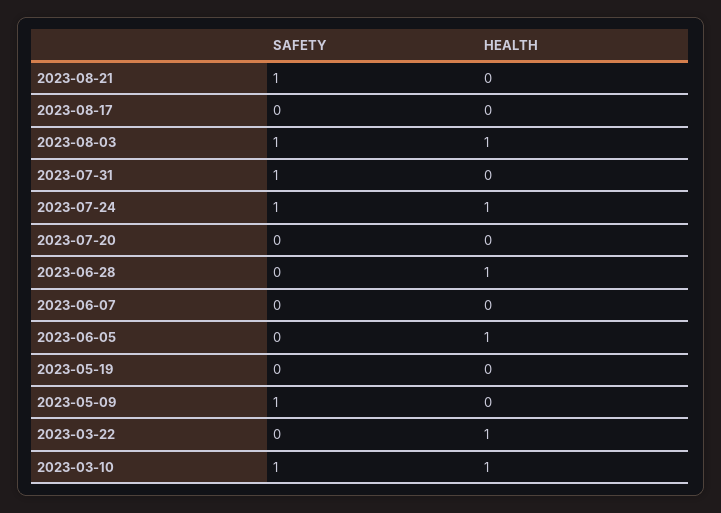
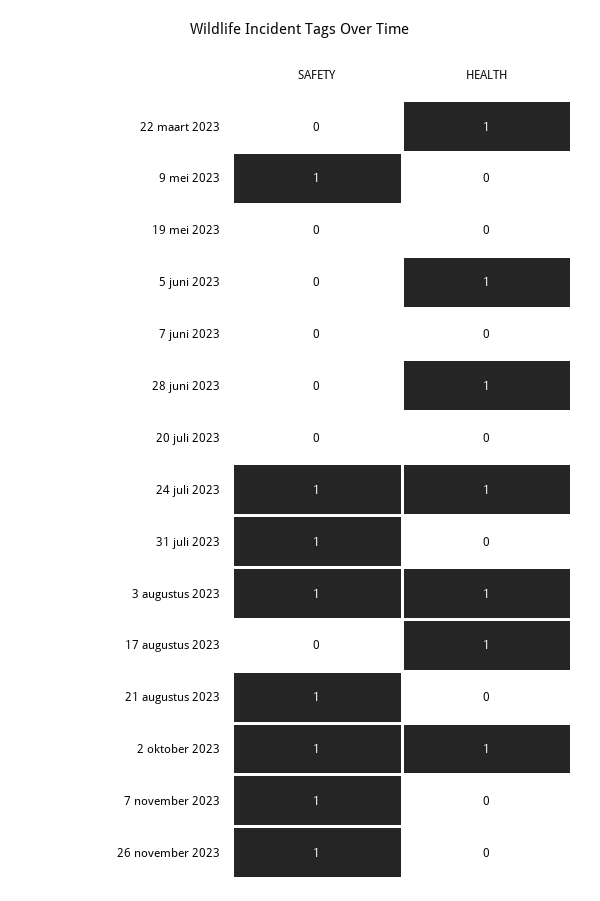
HEALTH, 2023-08-17: 0 -> 1
SAFETY, 2023-03-10: 1 -> none
HEALTH, 2023-03-10: 1 -> none
SAFETY, 2 oktober 2023: none -> 1
HEALTH, 2 oktober 2023: none -> 1
SAFETY, 7 november 2023: none -> 1
HEALTH, 7 november 2023: none -> 0
SAFETY, 26 november 2023: none -> 1
HEALTH, 26 november 2023: none -> 0

